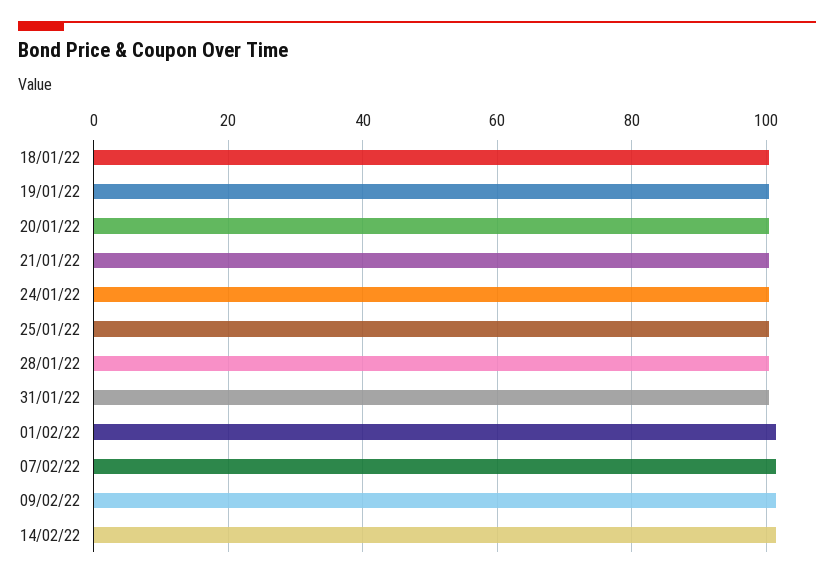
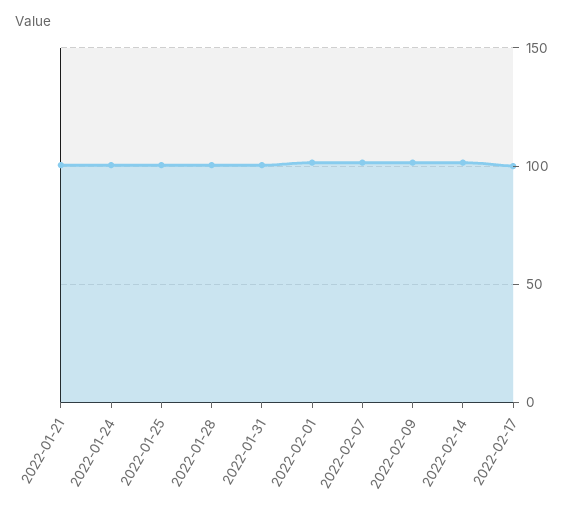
18/01/22: 100 -> none
19/01/22: 100 -> none
20/01/22: 100 -> none
2022-02-17: none -> 100

